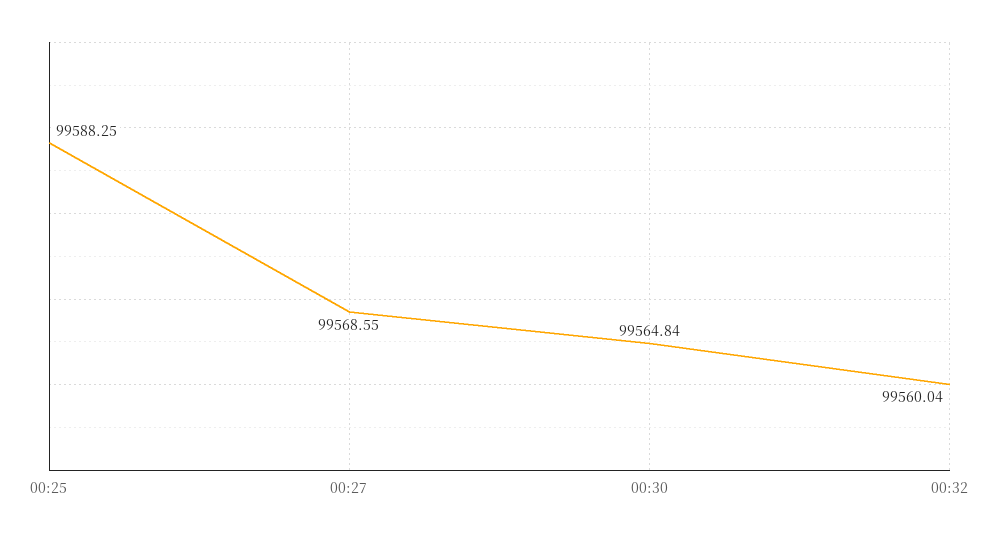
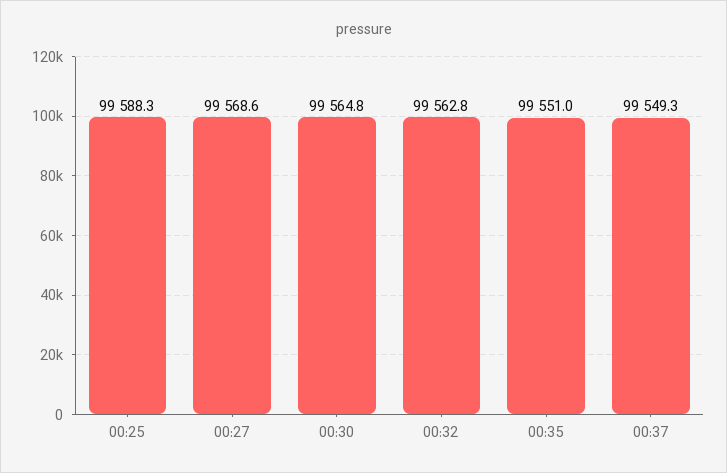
00:32: 99560.04 -> 99562.8
00:35: none -> 99551
00:37: none -> 99549.3

